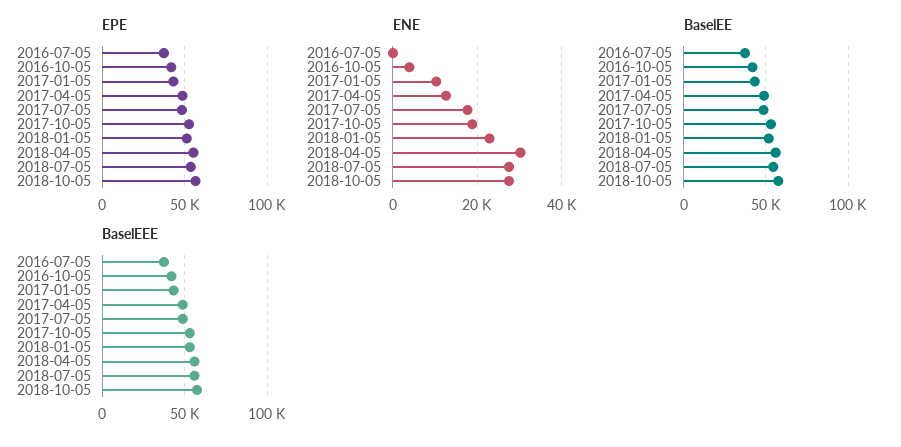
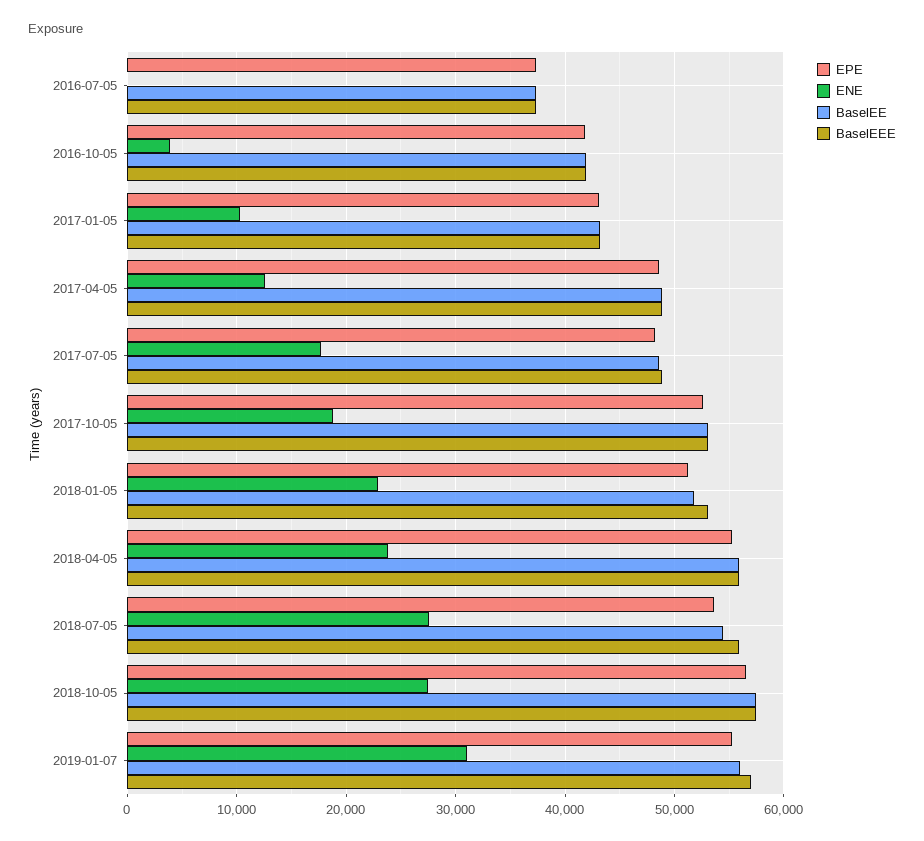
ENE, 2018-04-05: 30000 -> 24000
EPE, 2019-01-07: none -> 55000
ENE, 2019-01-07: none -> 31000
BaselEE, 2019-01-07: none -> 56000
BaselEEE, 2019-01-07: none -> 57000

